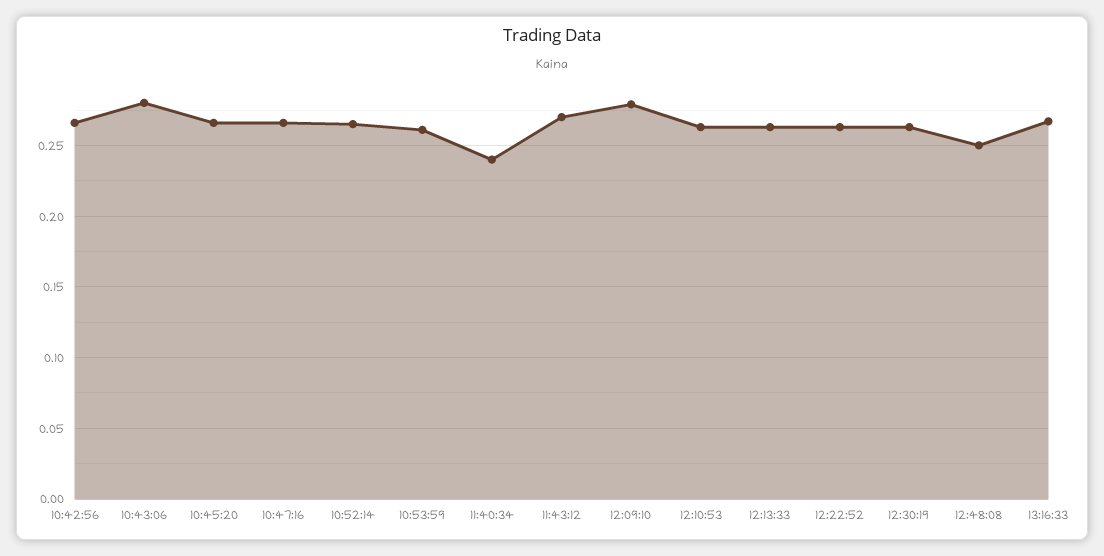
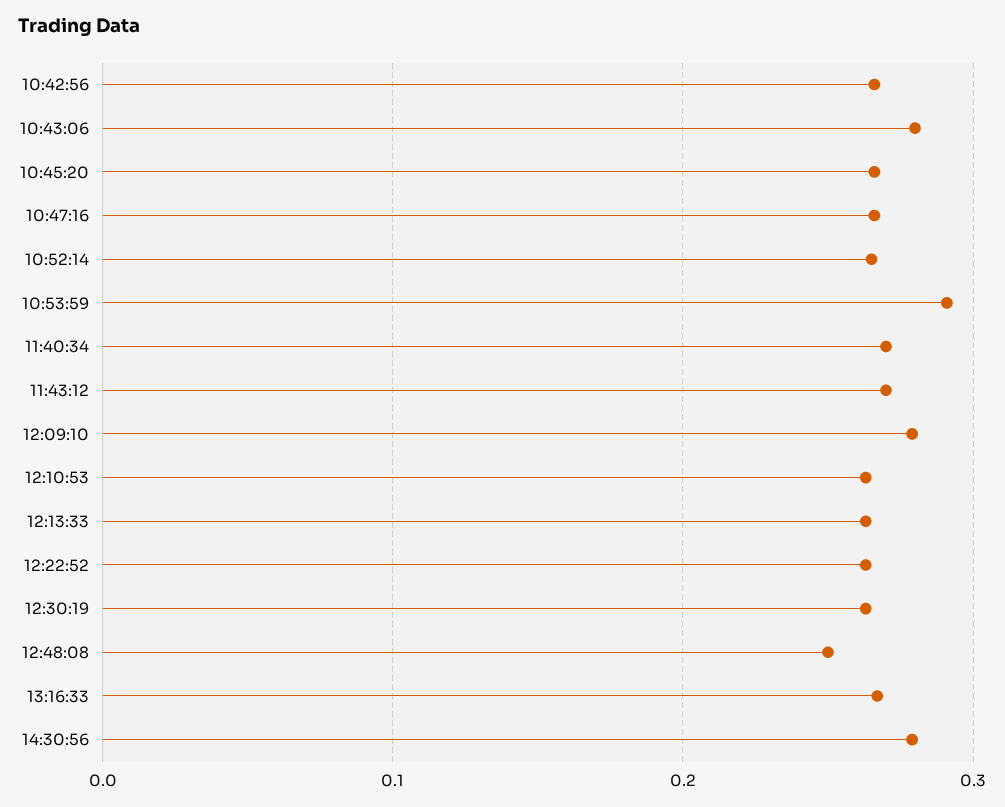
10:53:59: 0.26 -> 0.29
11:40:34: 0.24 -> 0.27
14:30:56: none -> 0.28

